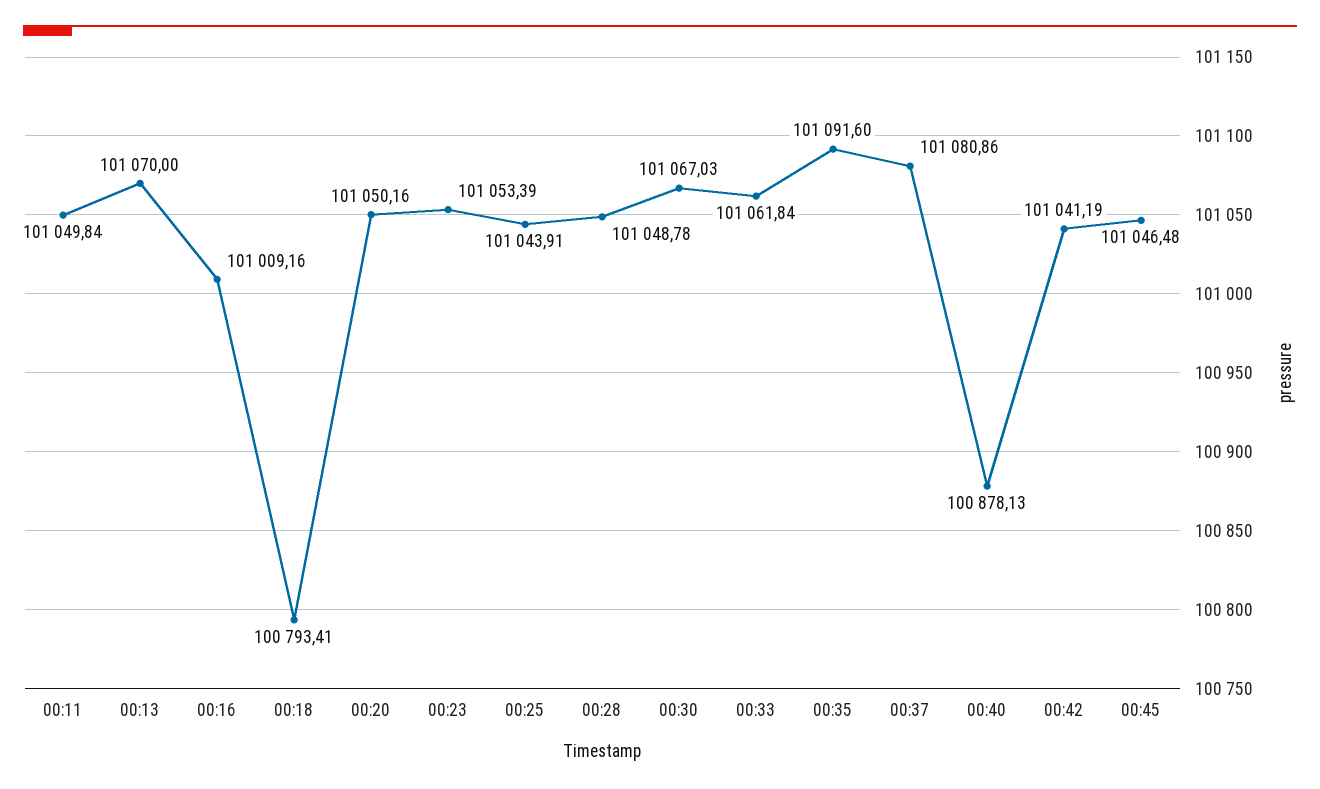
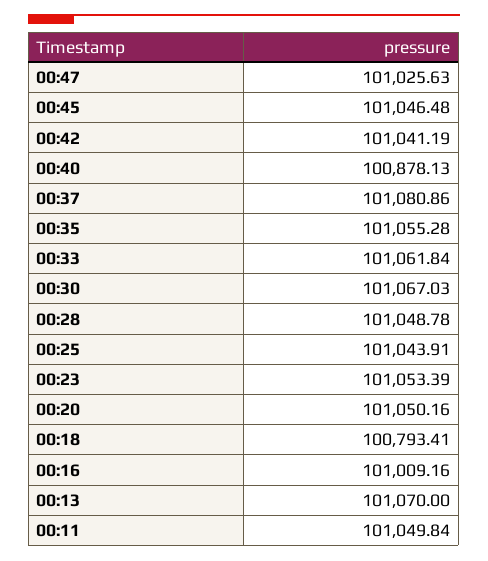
00:35: 101091.6 -> 101055.28
00:47: none -> 101025.63

